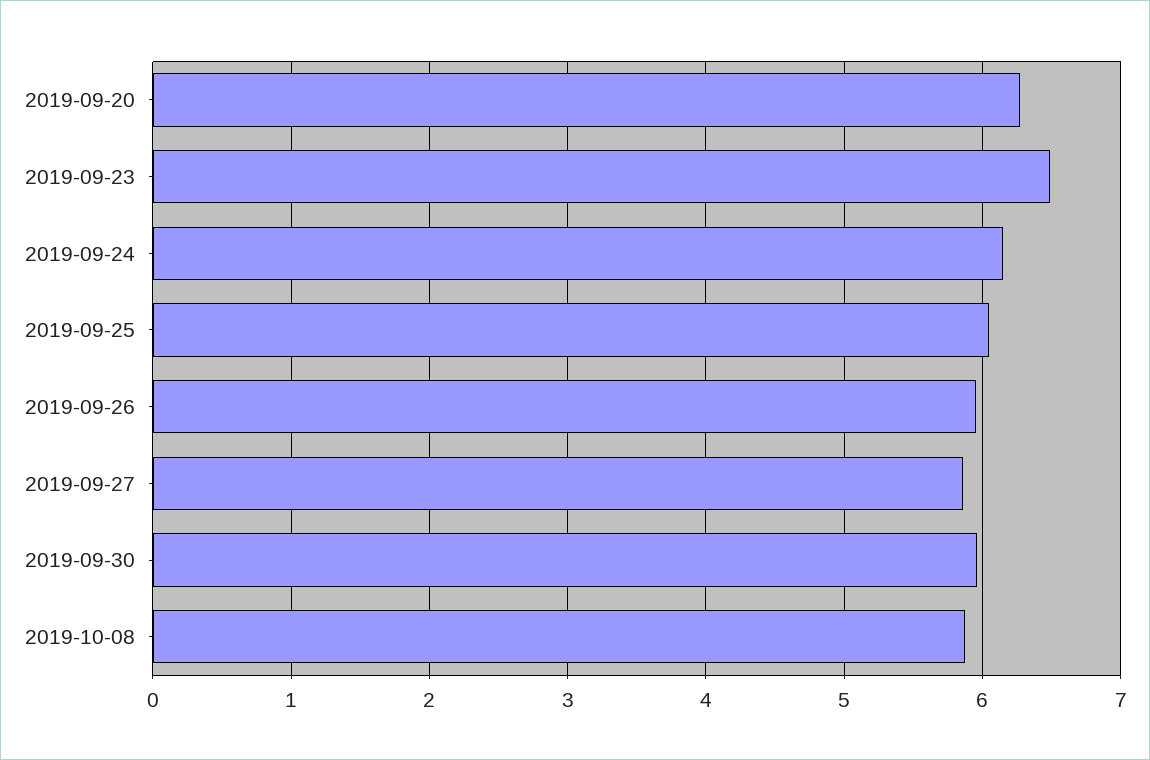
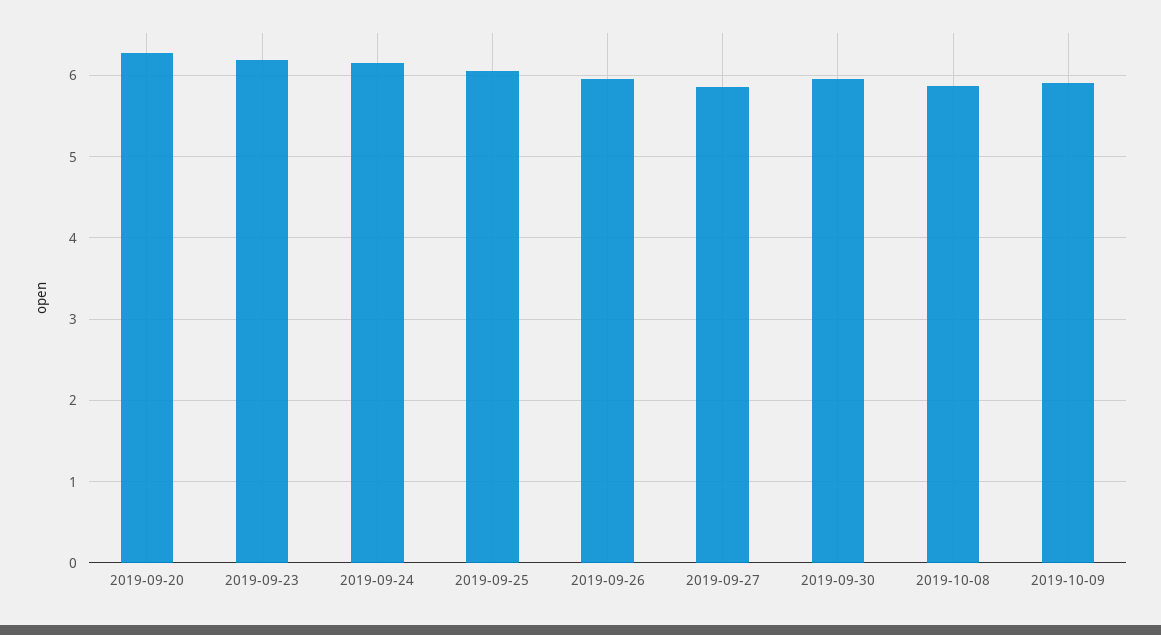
2019-09-23: 6.5 -> 6.2
2019-10-09: none -> 5.9

